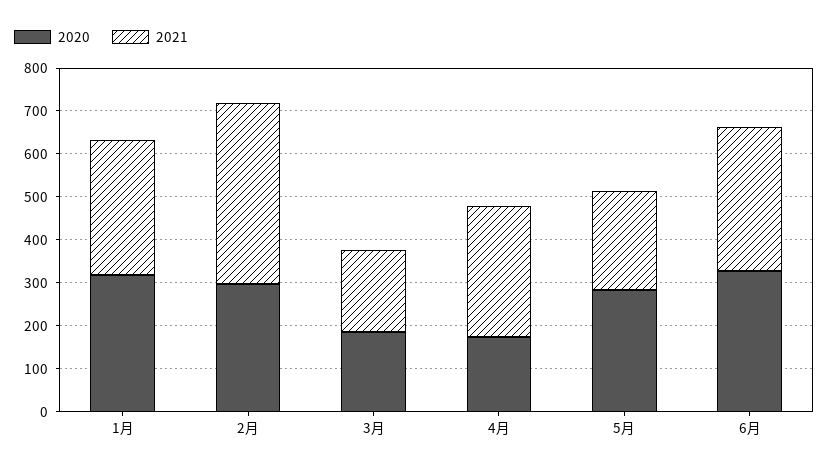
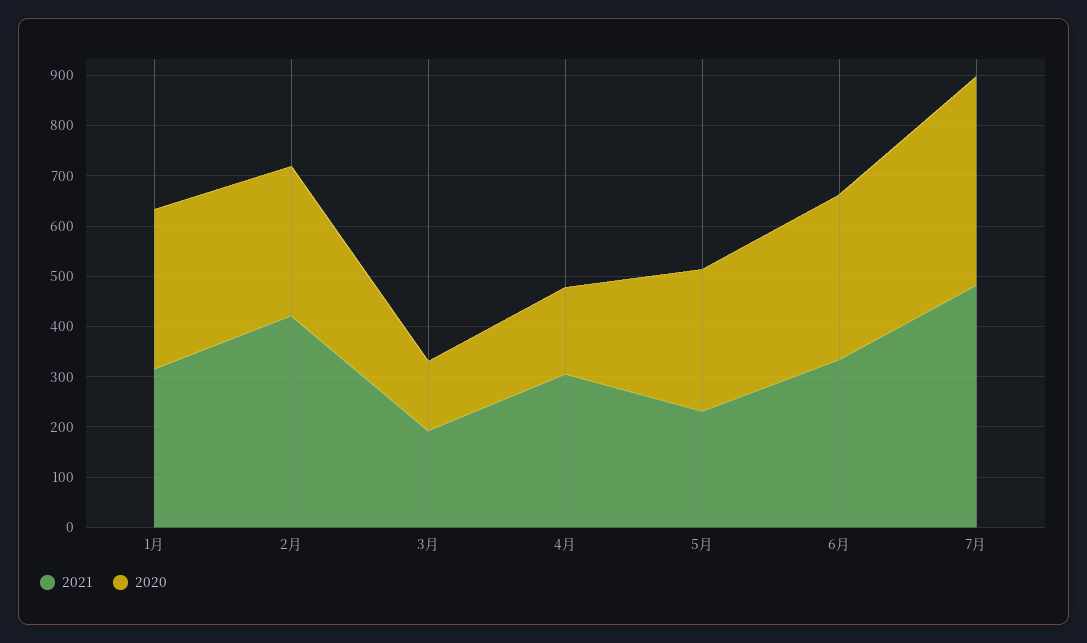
2020, 3月: 180 -> 140
2021, 7月: none -> 480
2020, 7月: none -> 420

